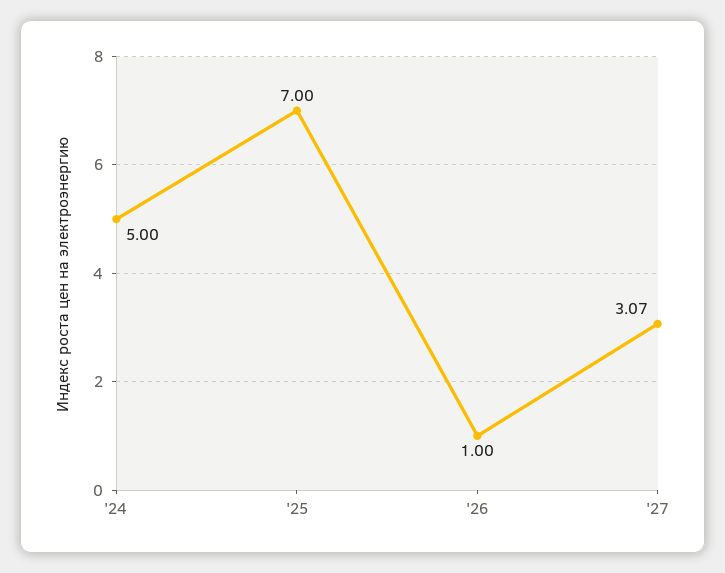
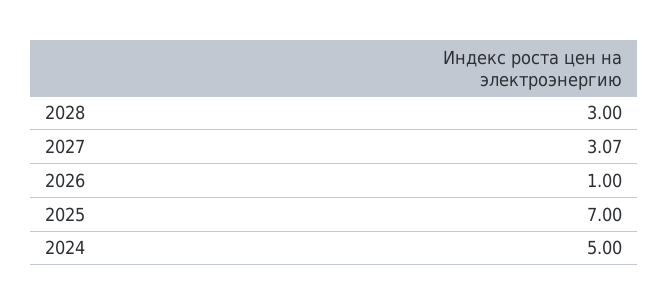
2028: none -> 3

